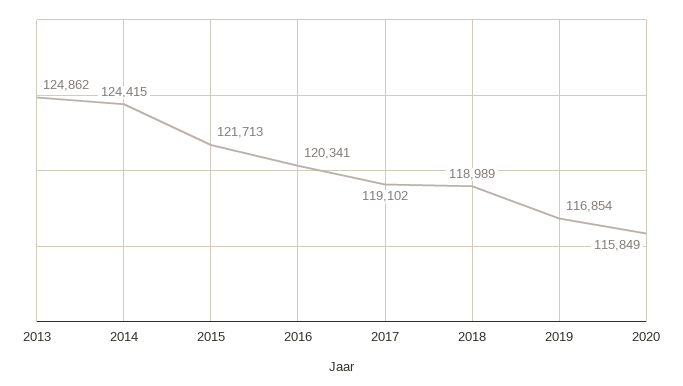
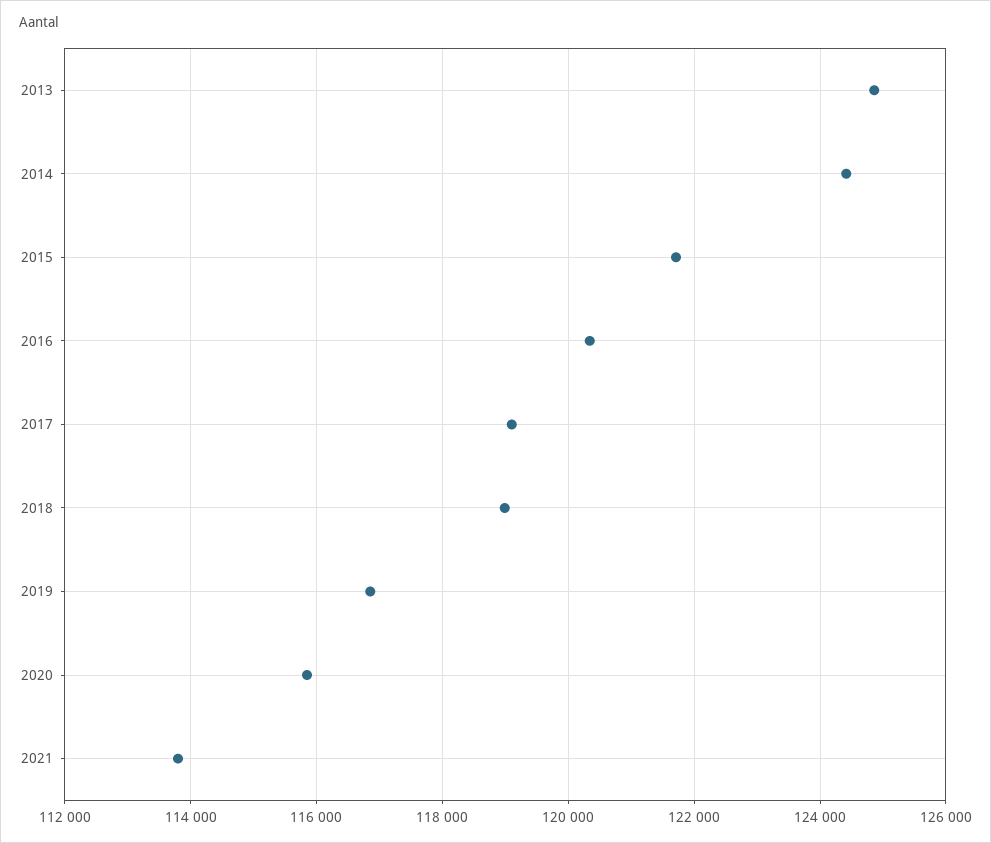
2021: none -> 113800

